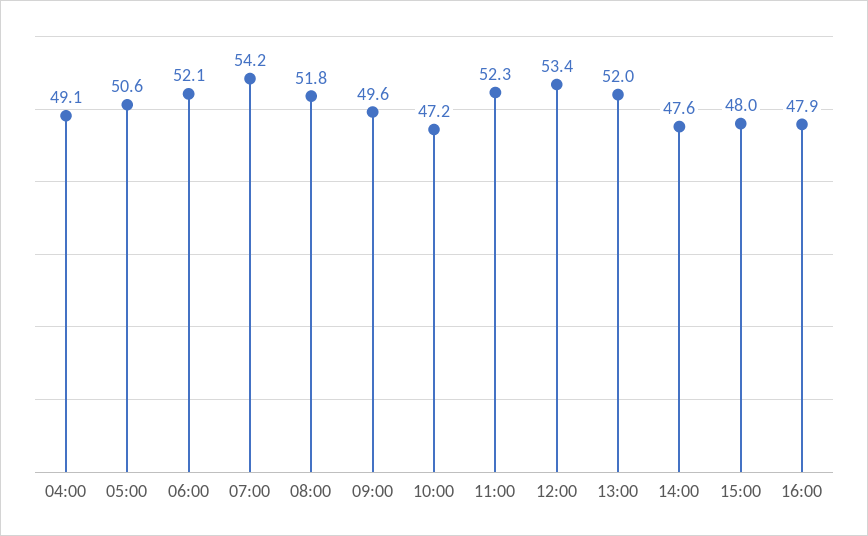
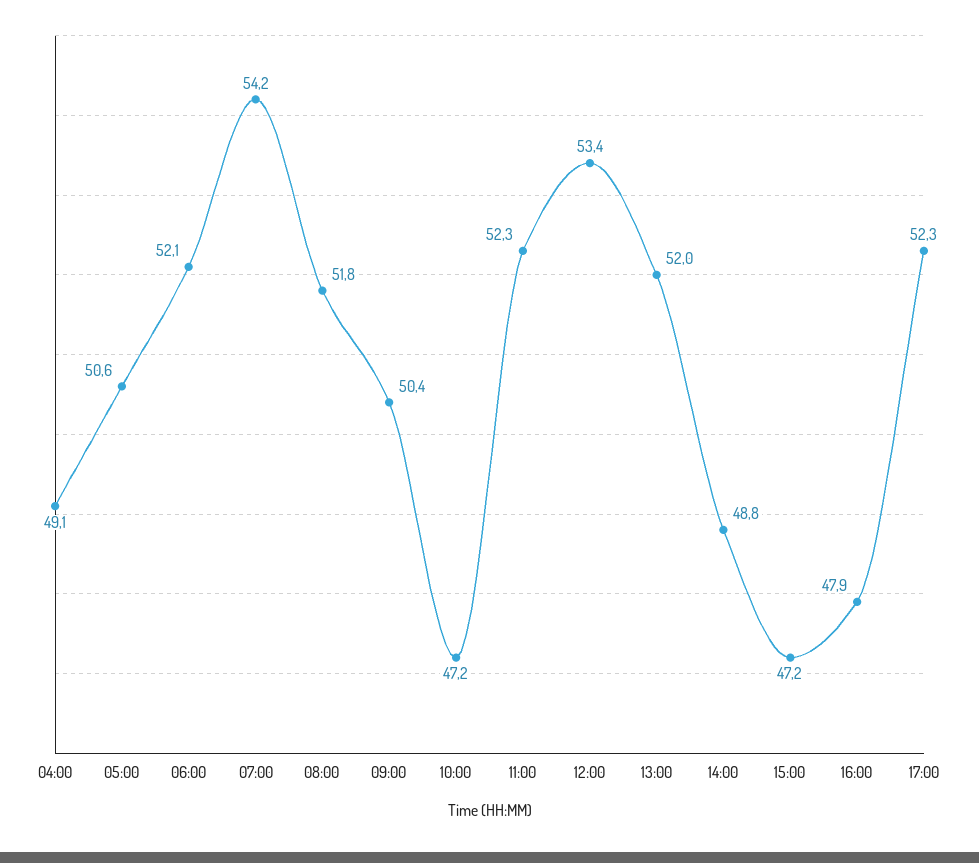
09:00: 49.6 -> 50.4
14:00: 47.6 -> 48.8
15:00: 48 -> 47.2
17:00: none -> 52.3

